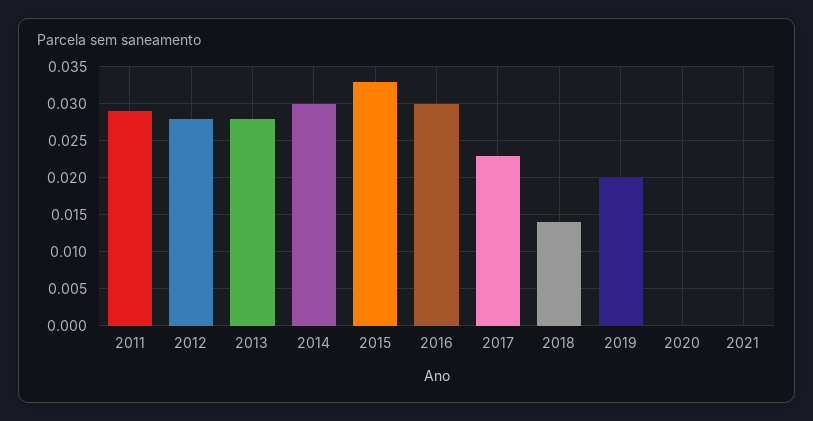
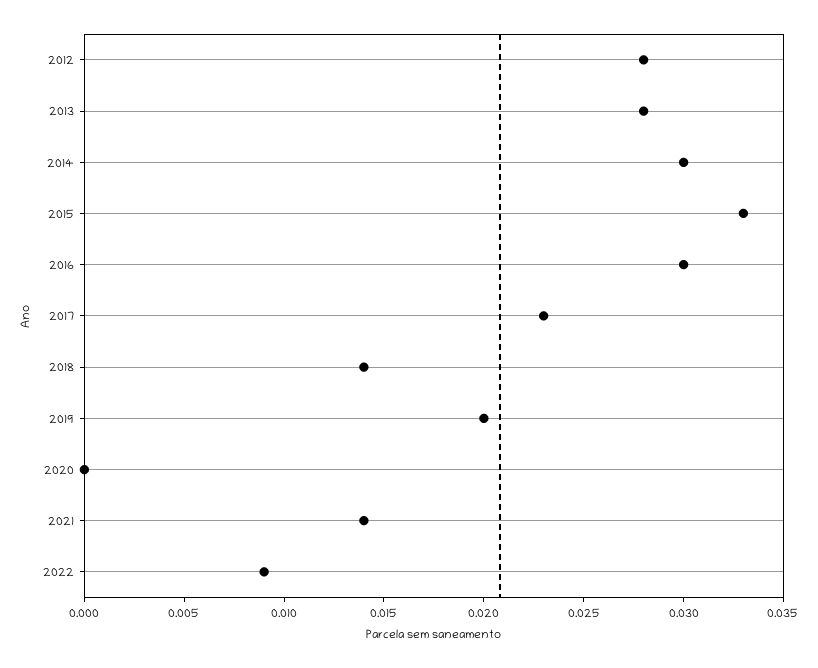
2011: 0.029 -> none
2021: 0 -> 0.014
2022: none -> 0.009

